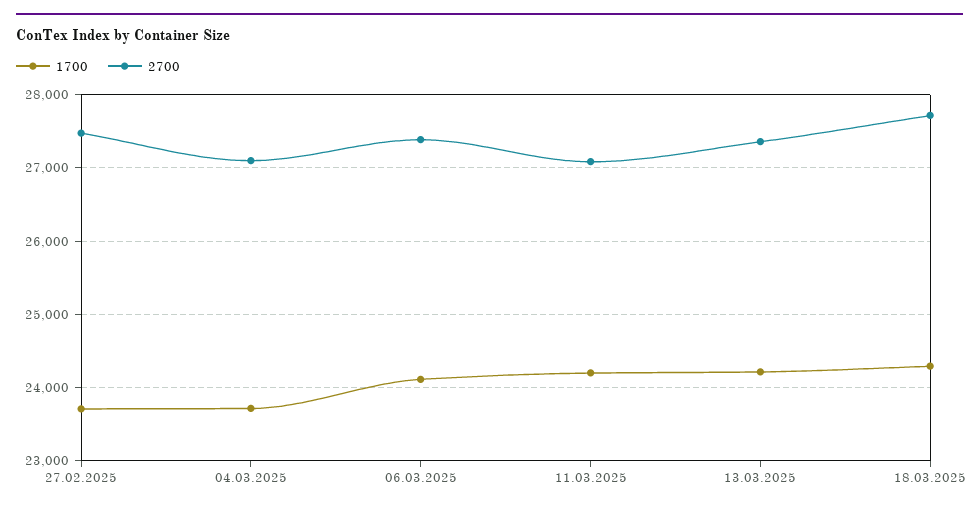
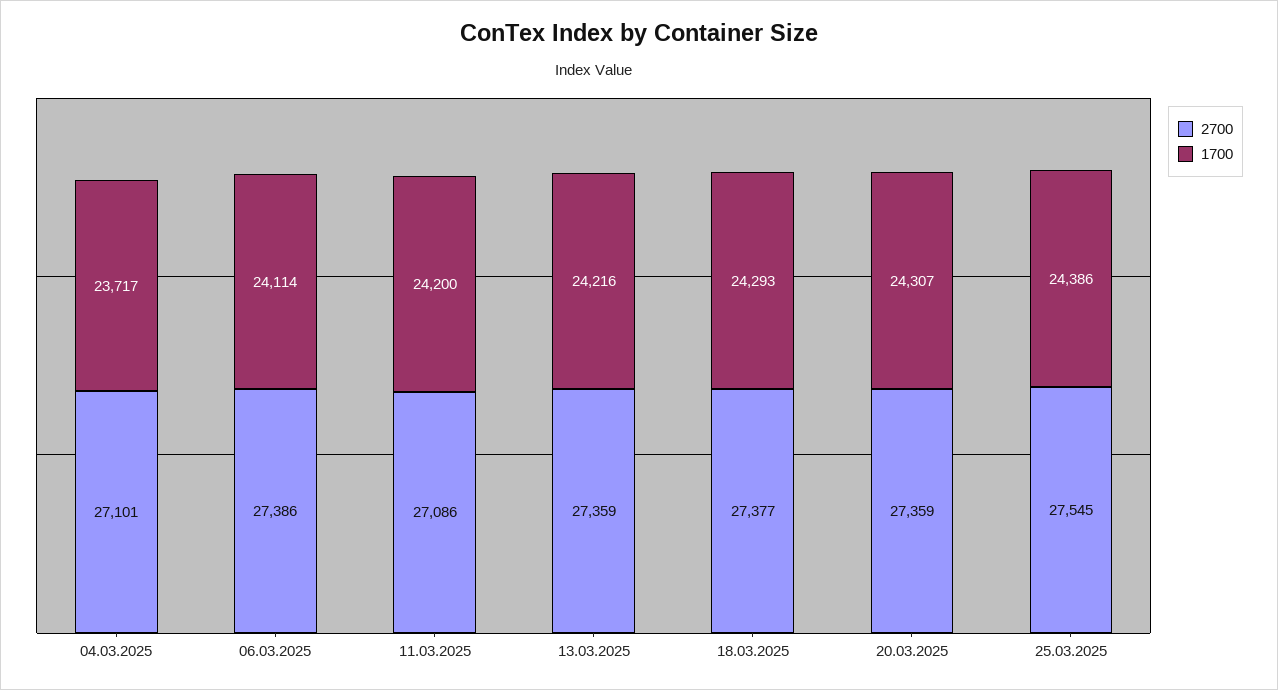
1700, 27.02.2025: 23700 -> none
2700, 27.02.2025: 27500 -> none
2700, 18.03.2025: 27700 -> 27377
2700, 20.03.2025: none -> 27359
1700, 20.03.2025: none -> 24307
2700, 25.03.2025: none -> 27545
1700, 25.03.2025: none -> 24386

